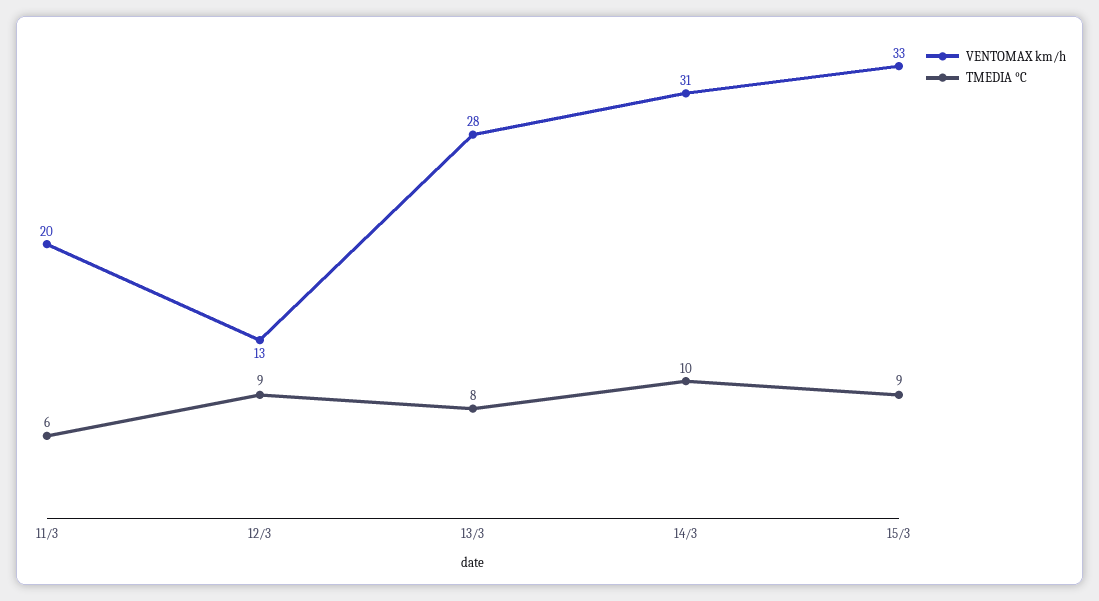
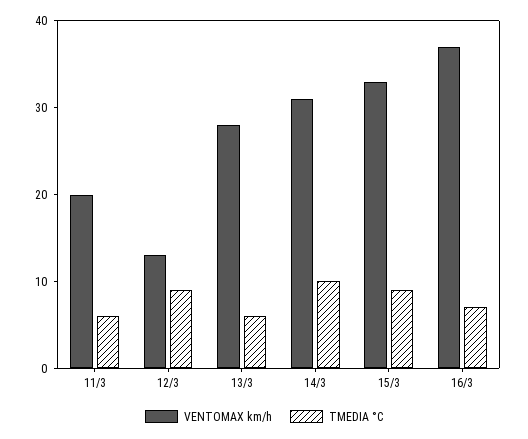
TMEDIA °C, 13/3: 8 -> 6
VENTOMAX km/h, 16/3: none -> 37
TMEDIA °C, 16/3: none -> 7

